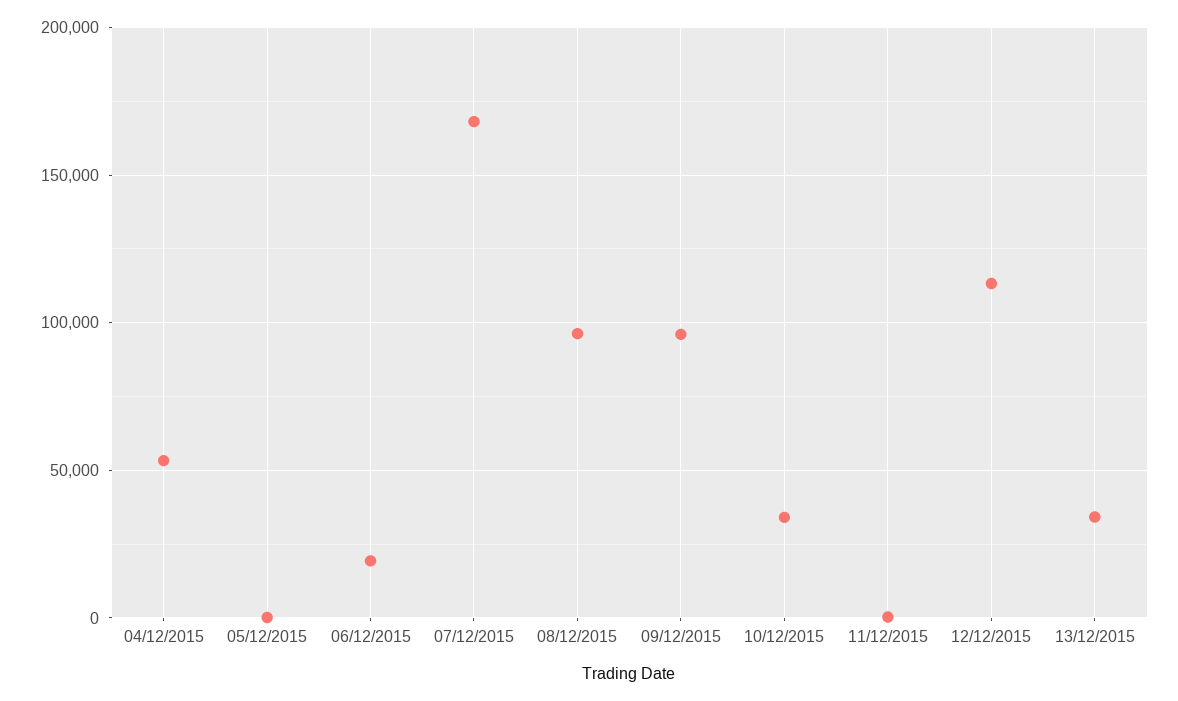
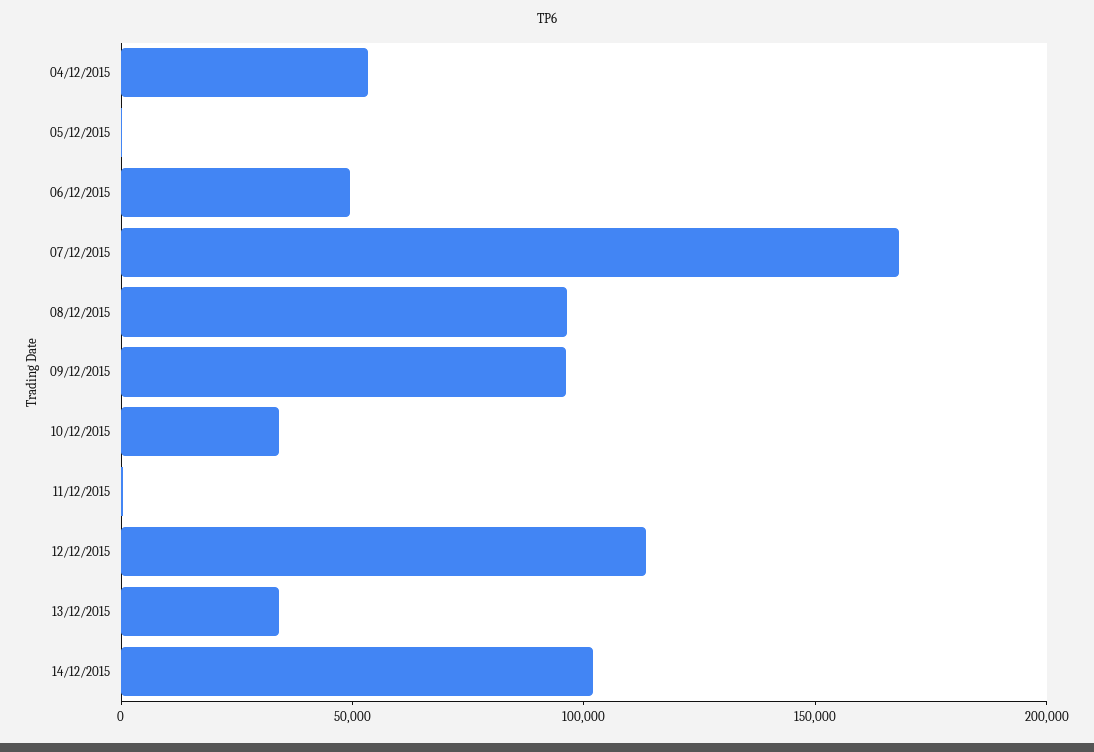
06/12/2015: 20000 -> 50000
14/12/2015: none -> 100000

